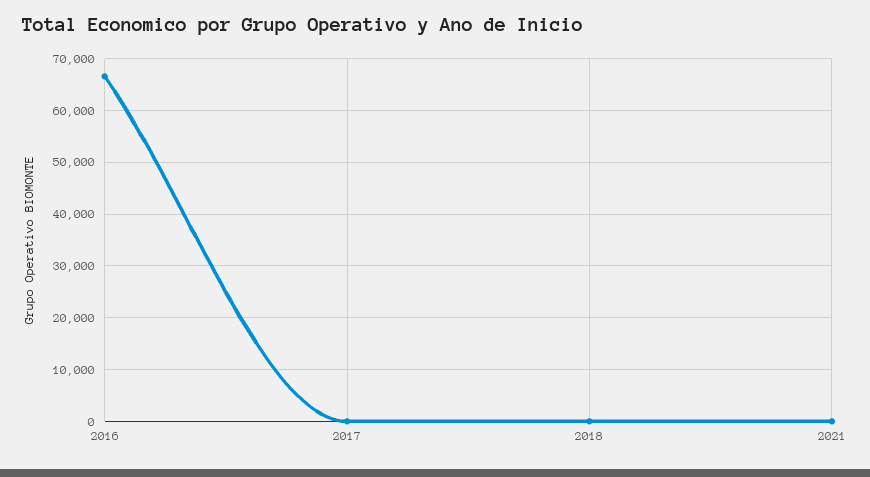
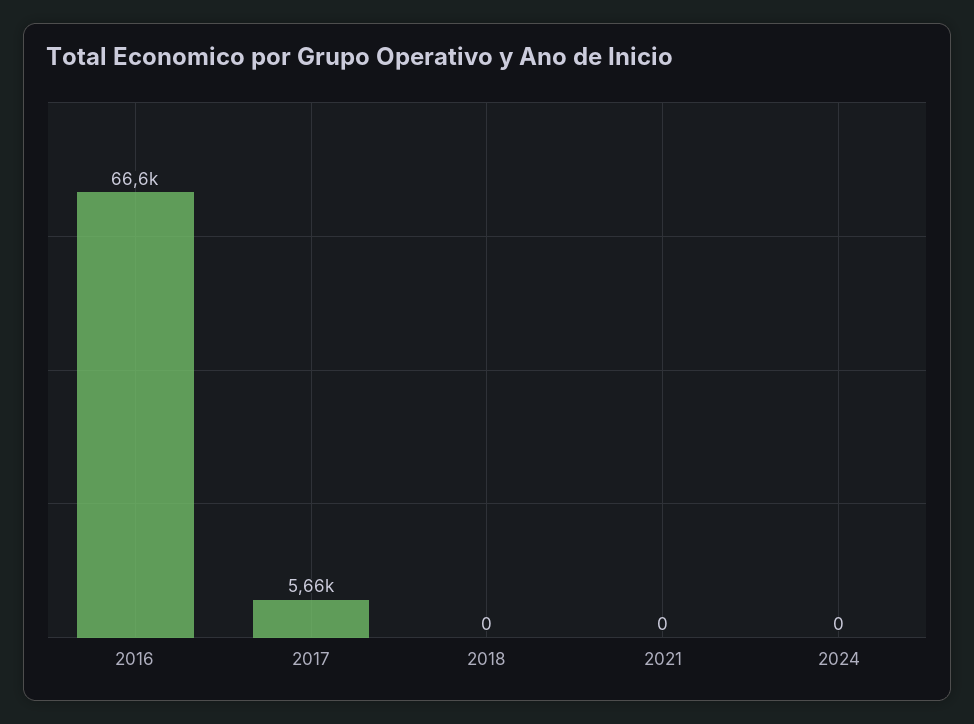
2017: 0 -> 5660
2024: none -> 0

